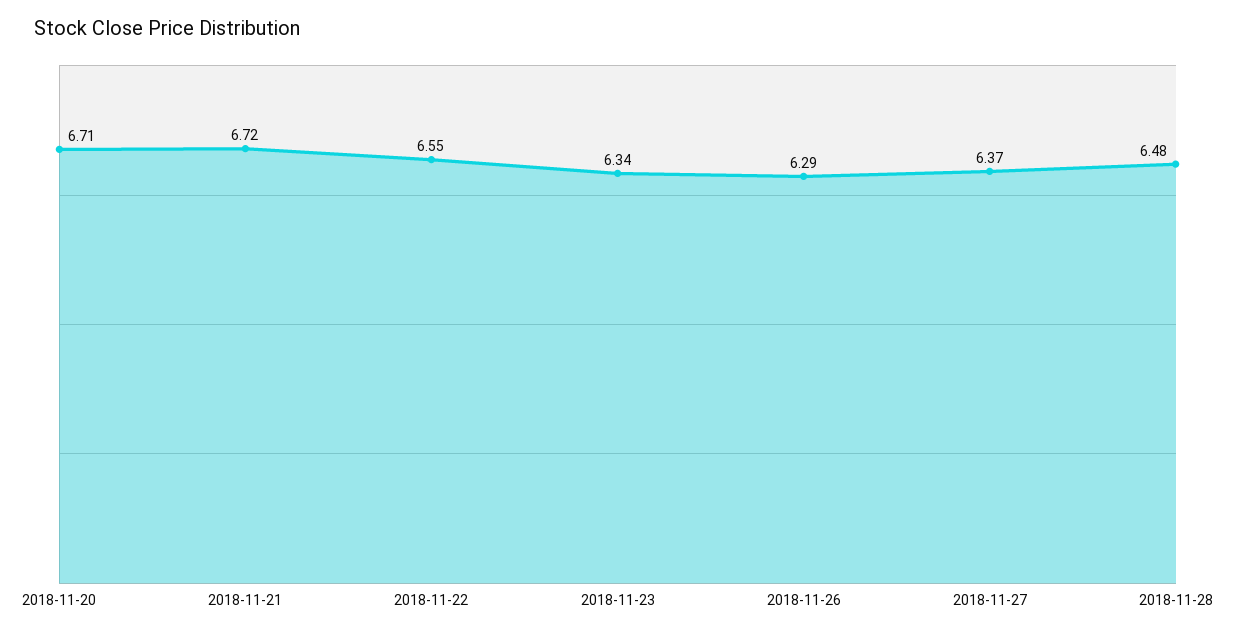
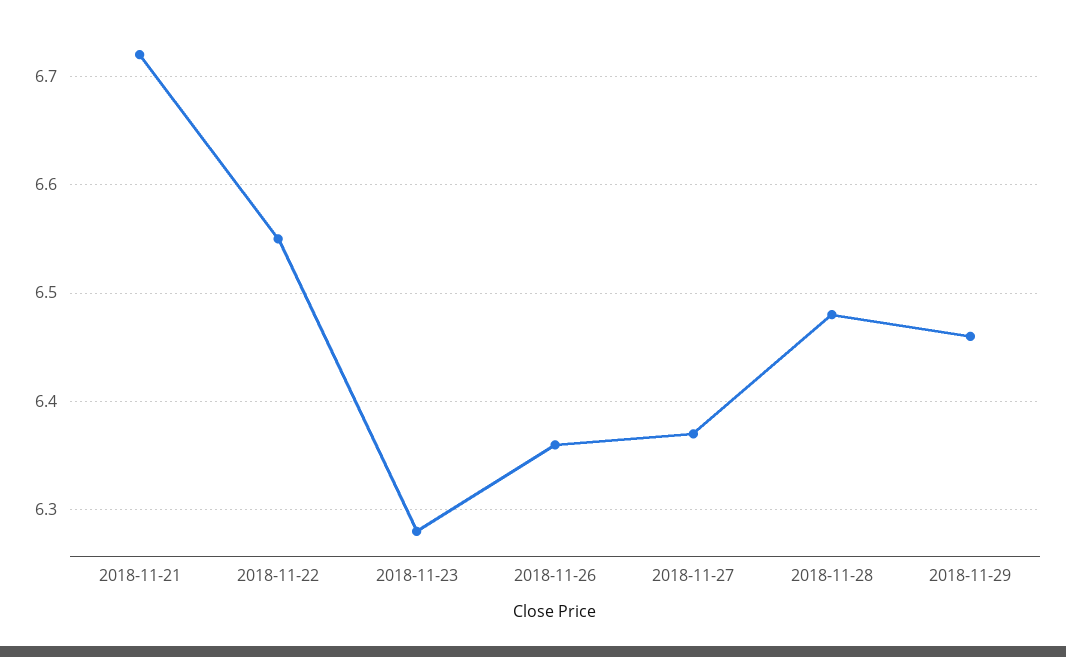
2018-11-20: 6.71 -> none
2018-11-23: 6.34 -> 6.28
2018-11-26: 6.29 -> 6.36
2018-11-29: none -> 6.46

